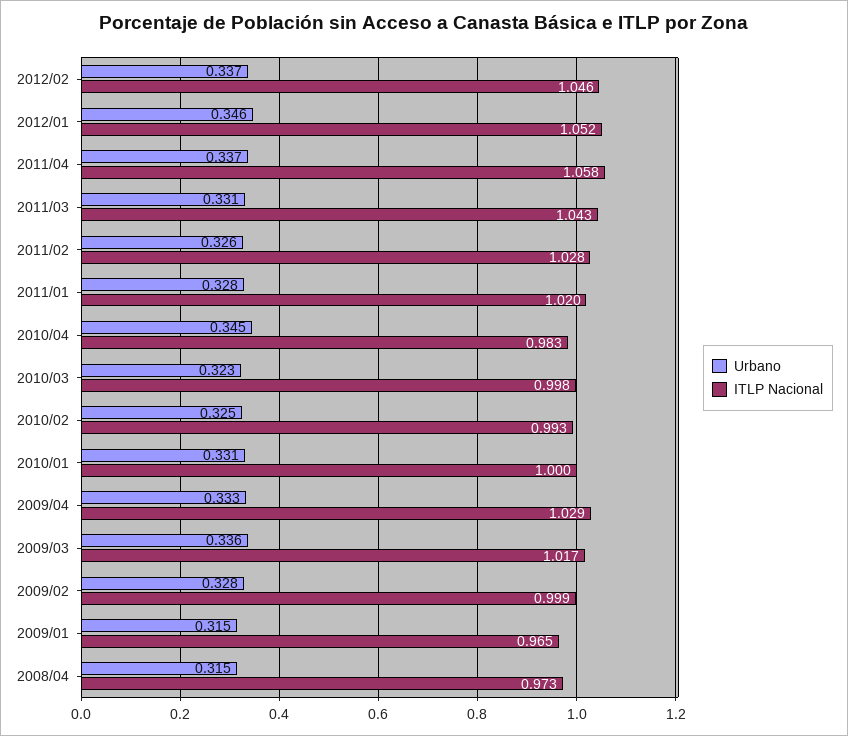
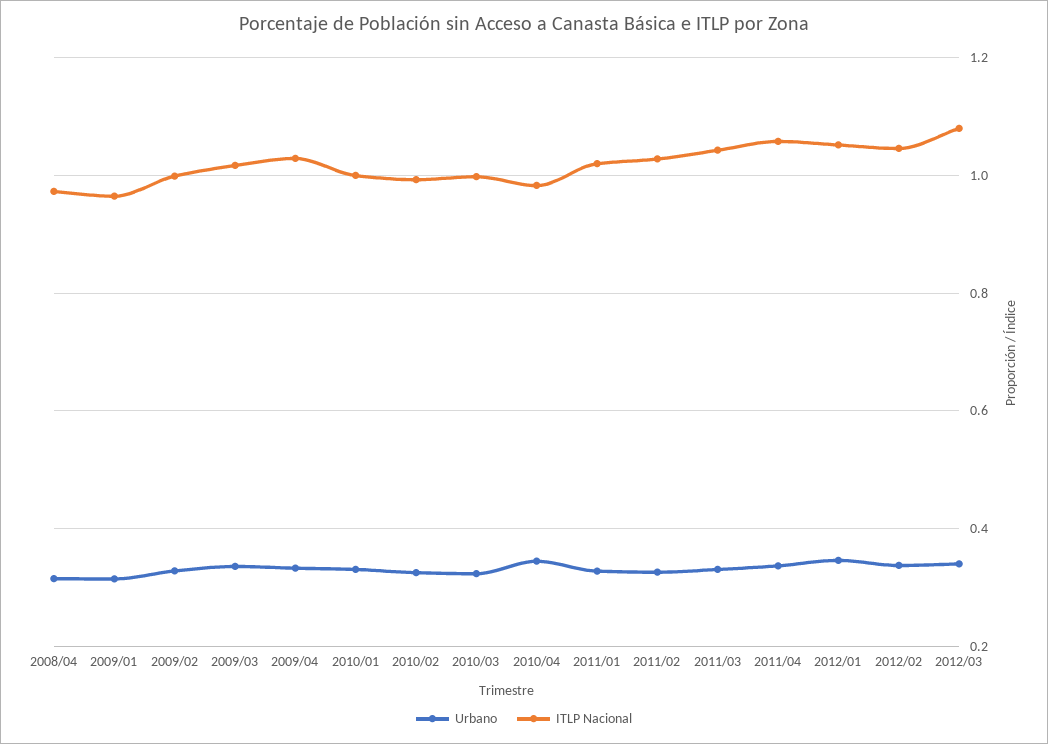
Urbano, 2012/03: none -> 0.34
ITLP Nacional, 2012/03: none -> 1.08

